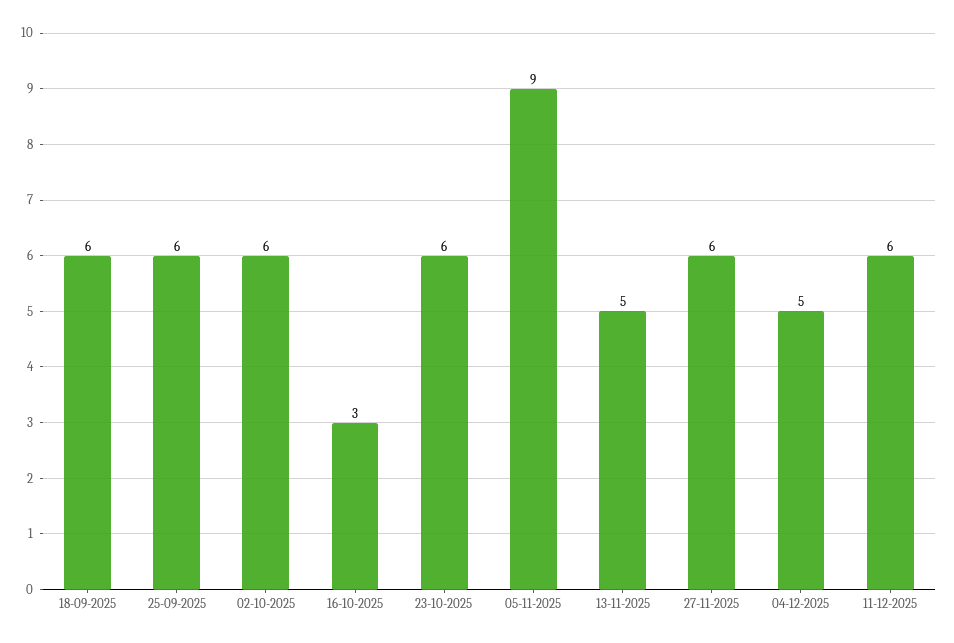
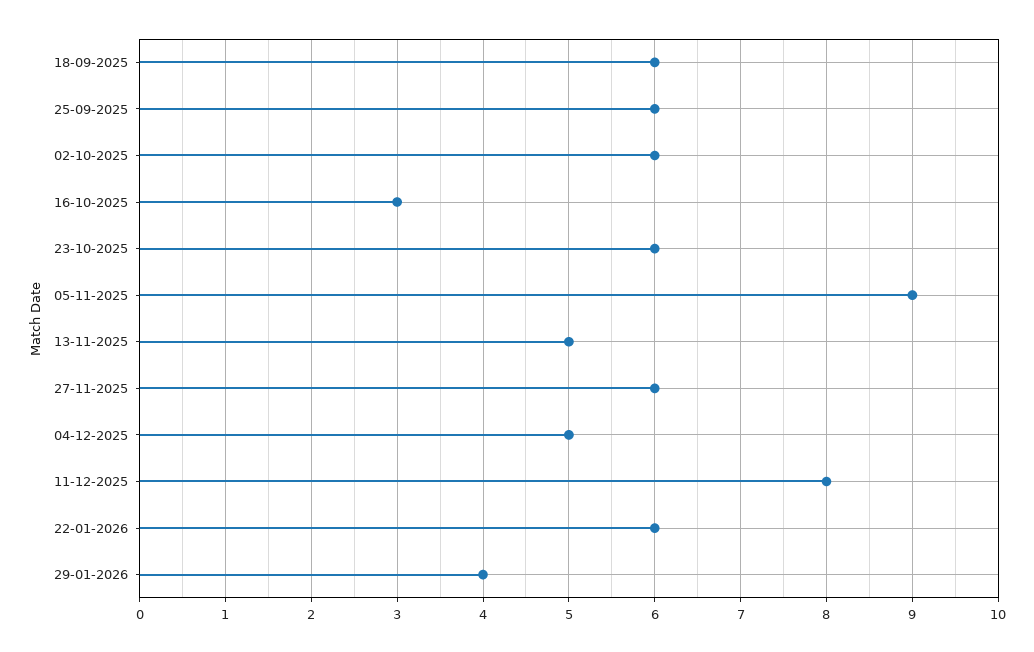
11-12-2025: 6 -> 8
22-01-2026: none -> 6
29-01-2026: none -> 4

